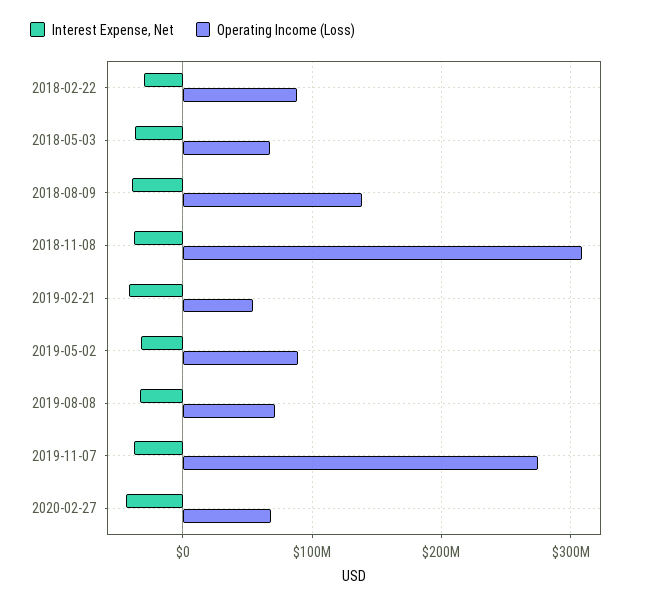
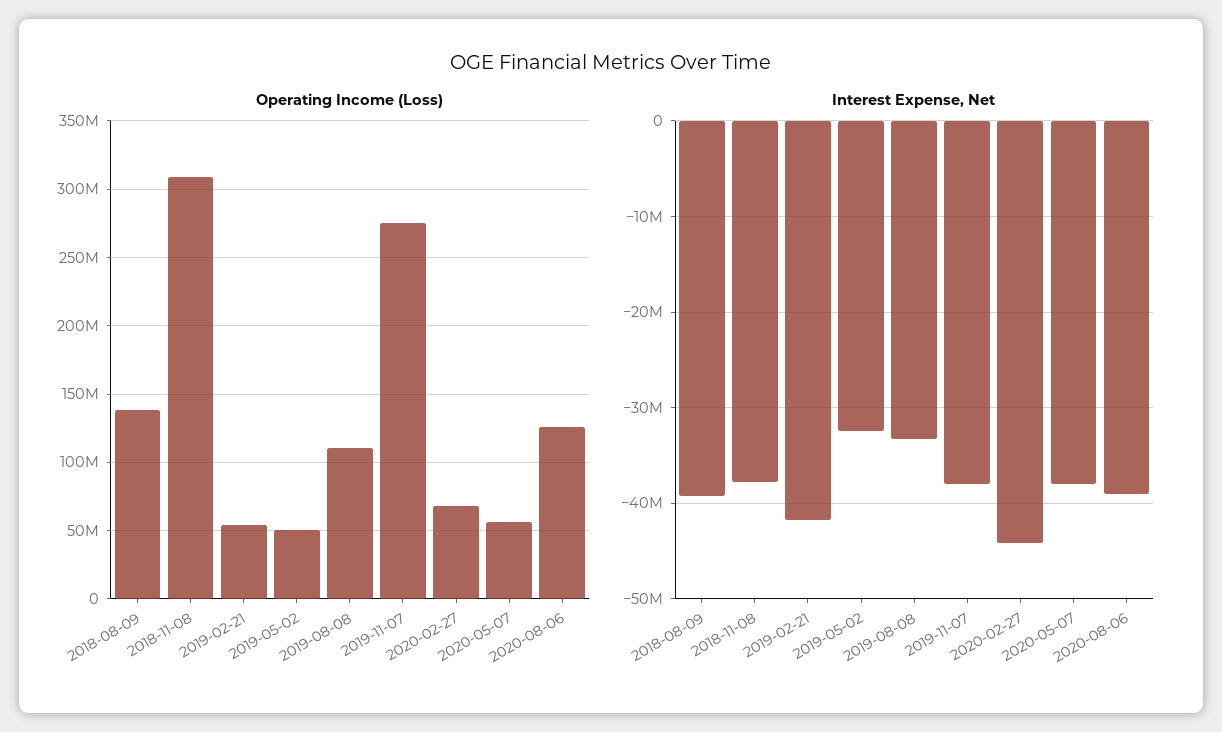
Interest Expense, Net, 2018-02-22: -30000000 -> none
Operating Income (Loss), 2018-02-22: 90000000 -> none
Interest Expense, Net, 2018-05-03: -40000000 -> none
Operating Income (Loss), 2018-05-03: 70000000 -> none
Operating Income (Loss), 2019-05-02: 90000000 -> 50000000
Operating Income (Loss), 2019-08-08: 70000000 -> 110000000
Operating Income (Loss), 2020-05-07: none -> 55000000
Operating Income (Loss), 2020-08-06: none -> 125000000
Interest Expense, Net, 2020-05-07: none -> -38000000
Interest Expense, Net, 2020-08-06: none -> -39000000

